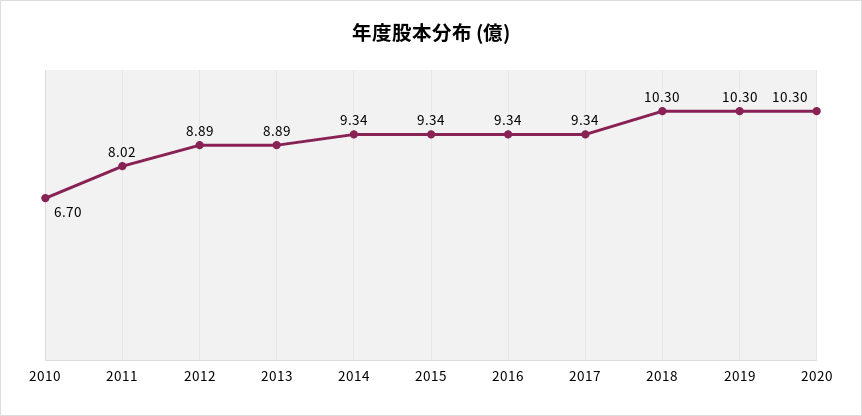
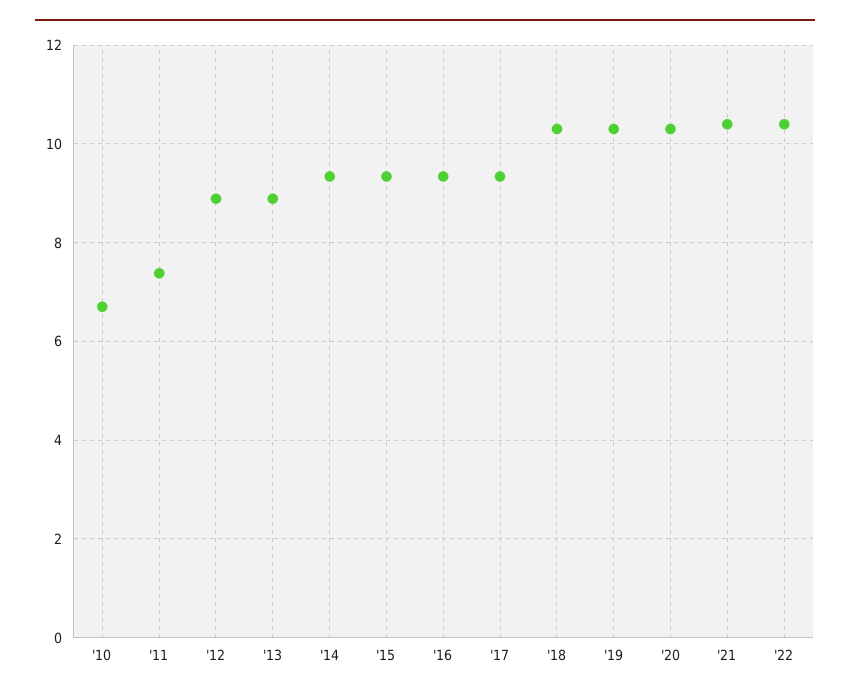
2011: 8.02 -> 7.4
'21: none -> 10.4
'22: none -> 10.4

